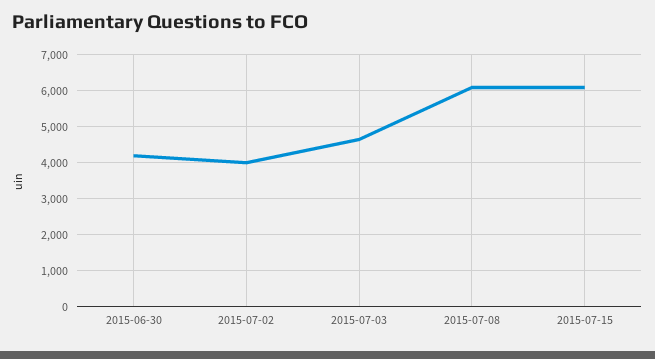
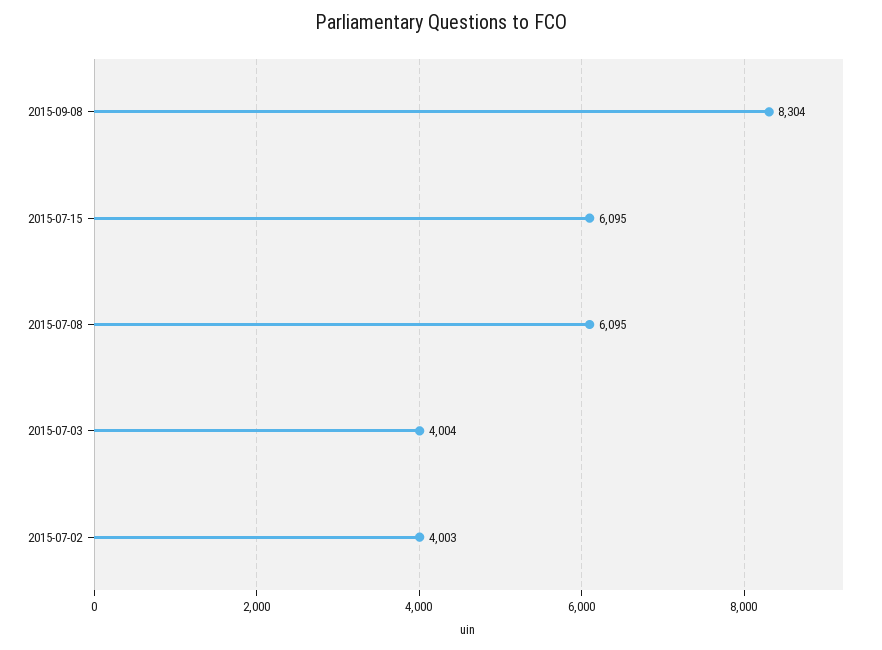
2015-06-30: 4200 -> none
2015-07-03: 4600 -> 4004
2015-09-08: none -> 8304

